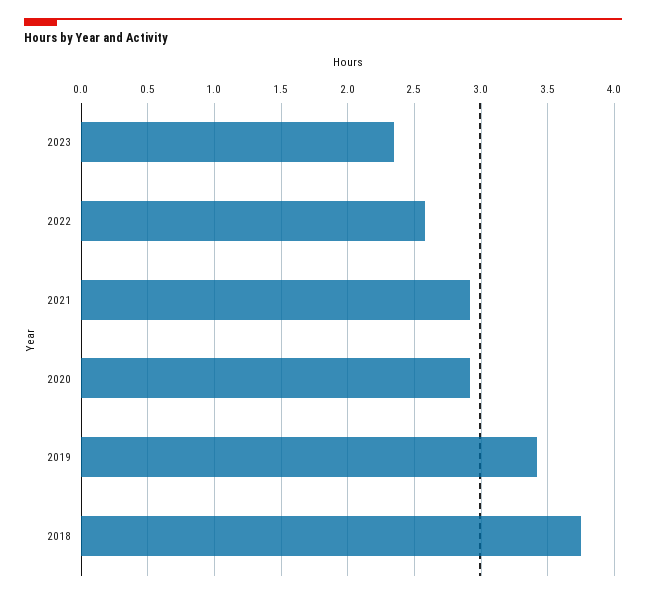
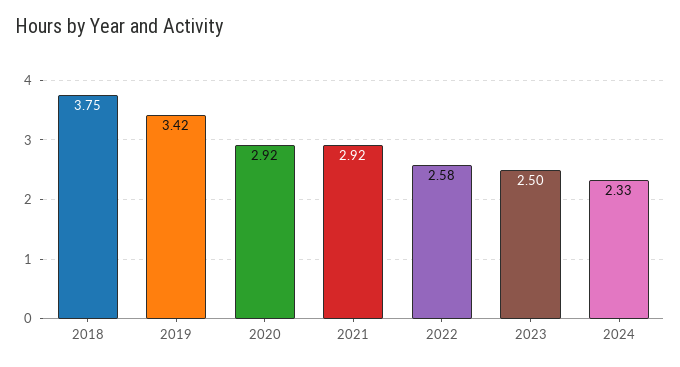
2023: 2.35 -> 2.5
2024: none -> 2.33

